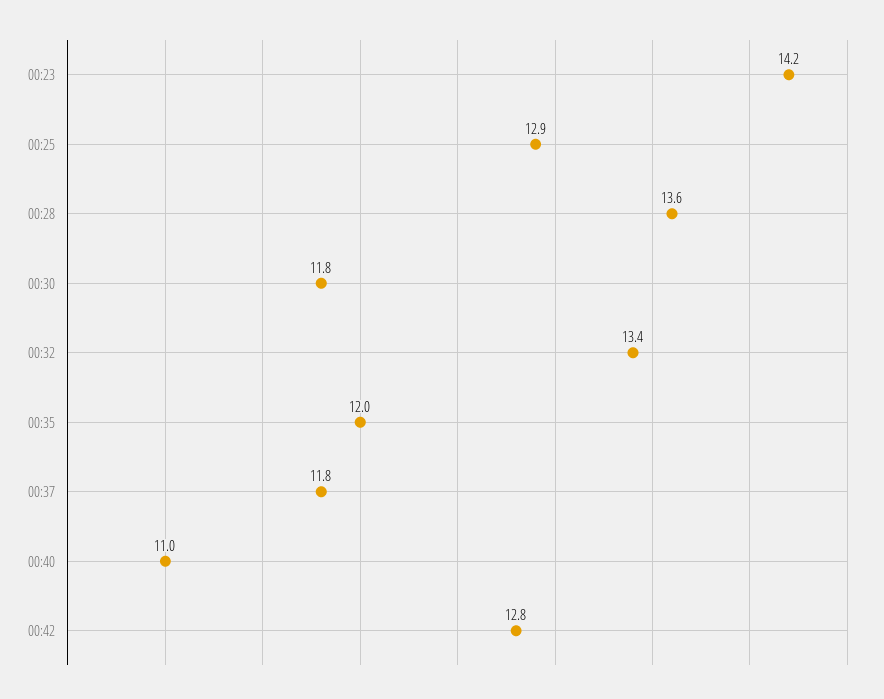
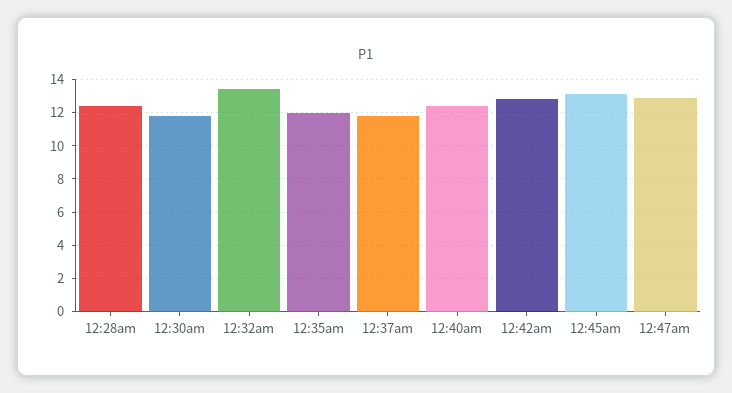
00:23: 14.2 -> none
00:25: 12.9 -> none
00:28: 13.6 -> 12.5
00:40: 11 -> 12.5
12:45am: none -> 13
12:47am: none -> 13

